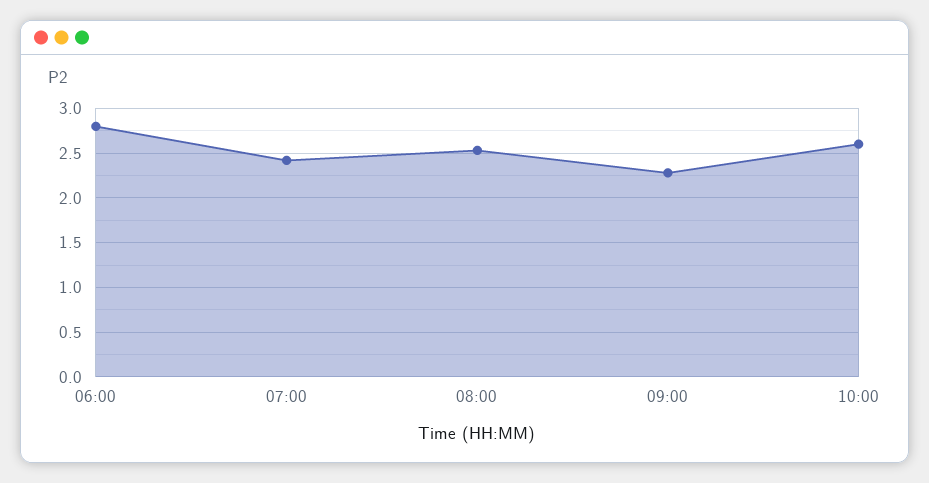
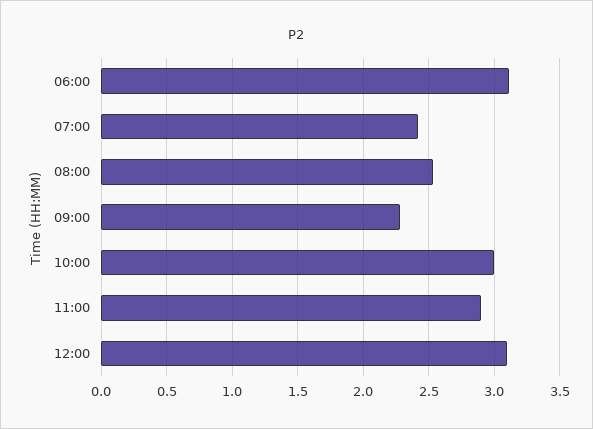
06:00: 2.8 -> 3.1
10:00: 2.6 -> 3
11:00: none -> 2.9
12:00: none -> 3.1

